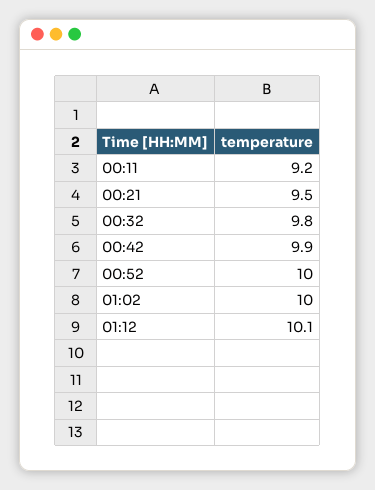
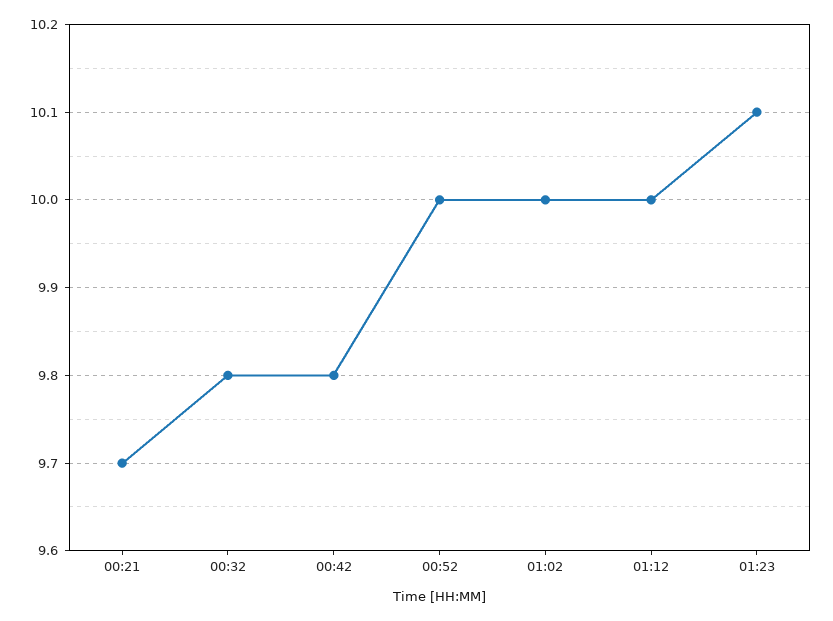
00:11: 9.2 -> none
00:21: 9.5 -> 9.7
00:42: 9.9 -> 9.8
01:12: 10.1 -> 10
01:23: none -> 10.1

